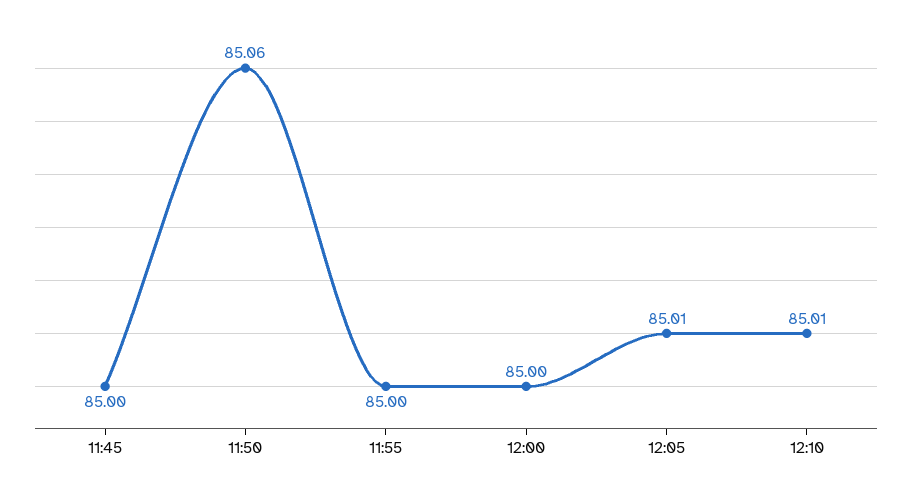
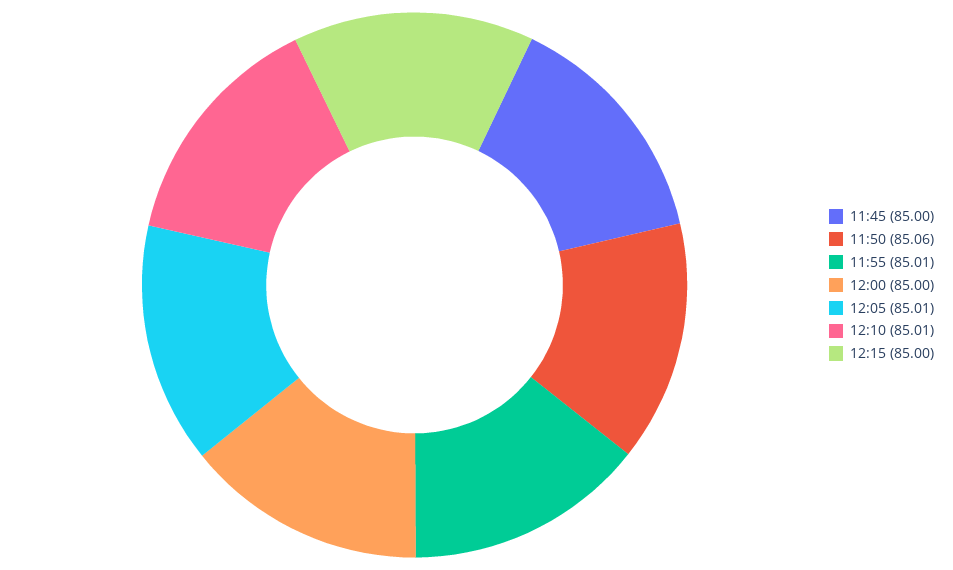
11:55: 85 -> 85.01
12:15: none -> 85

